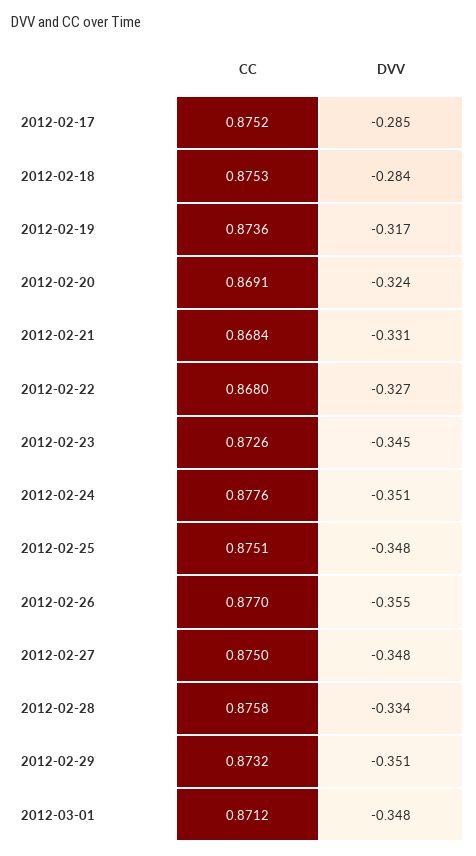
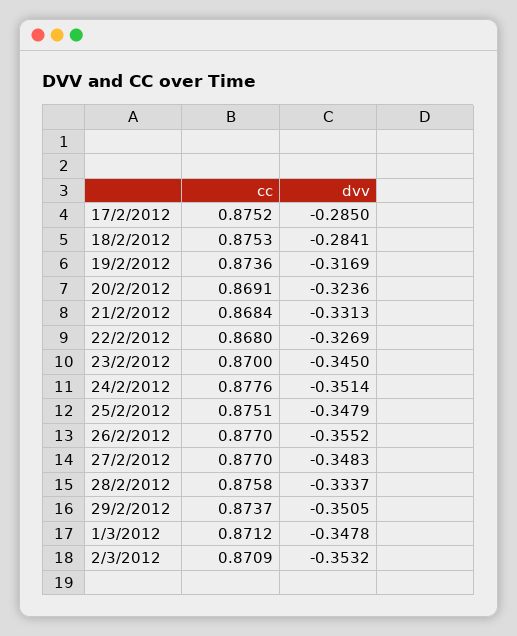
CC, 2012-02-23: 0.8726 -> 0.87
CC, 2012-02-27: 0.875 -> 0.877
CC, 2012-02-29: 0.8732 -> 0.8737
CC, 2/3/2012: none -> 0.8709
DVV, 2/3/2012: none -> -0.3532

